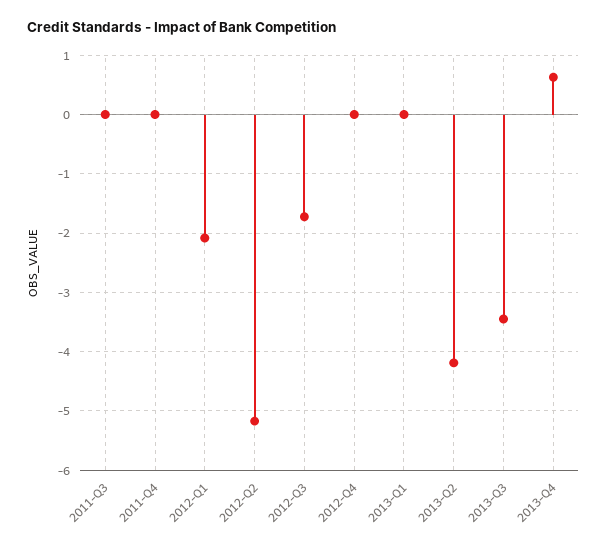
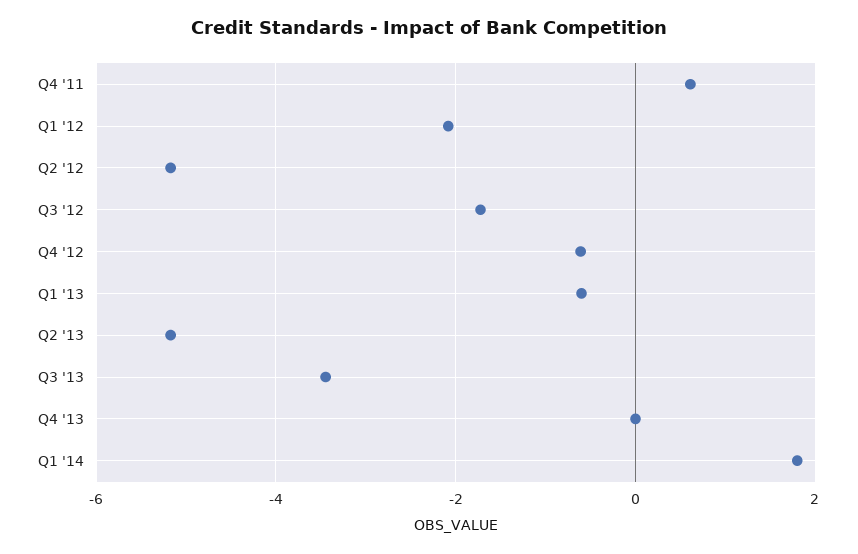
2011-Q3: 0 -> none
2011-Q4: 0 -> 0.6
2012-Q4: 0 -> -0.6
2013-Q1: 0 -> -0.6
2013-Q2: -4.2 -> -5.2
2013-Q4: 0.6 -> 0
Q1 '14: none -> 1.8

